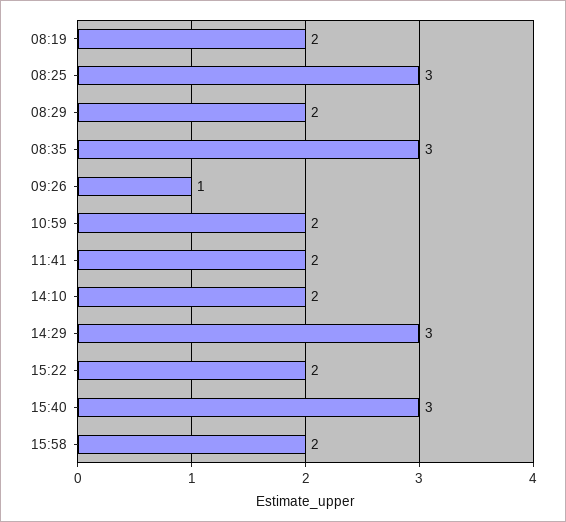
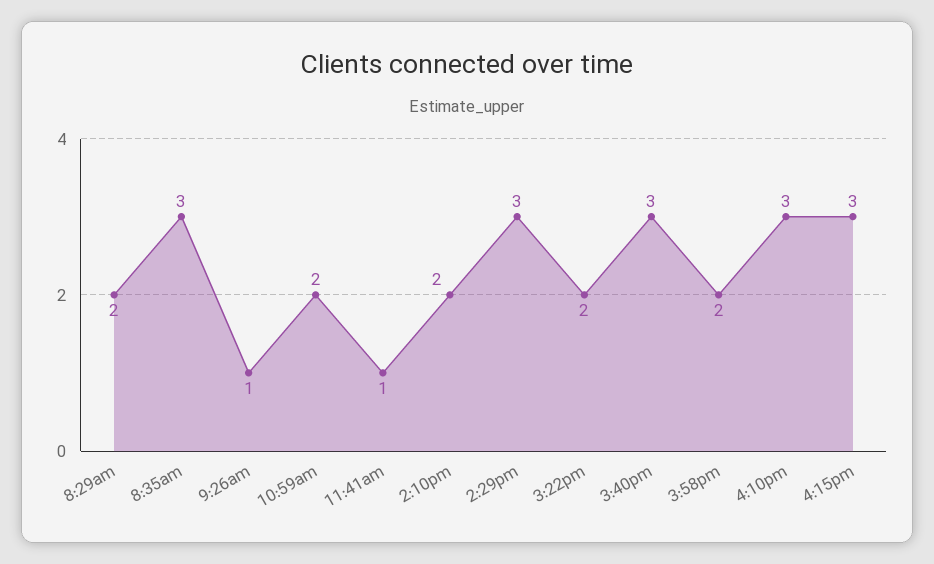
08:19: 2 -> none
08:25: 3 -> none
11:41: 2 -> 1
4:10pm: none -> 3
4:15pm: none -> 3

